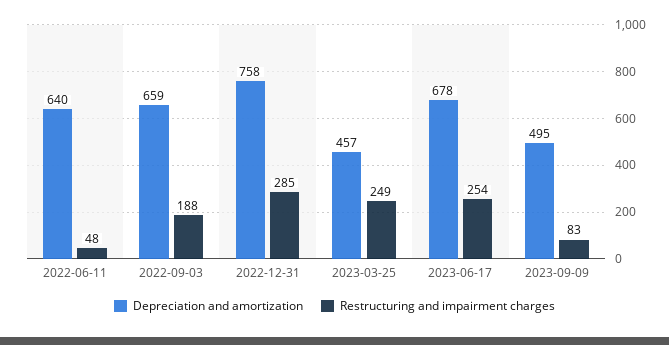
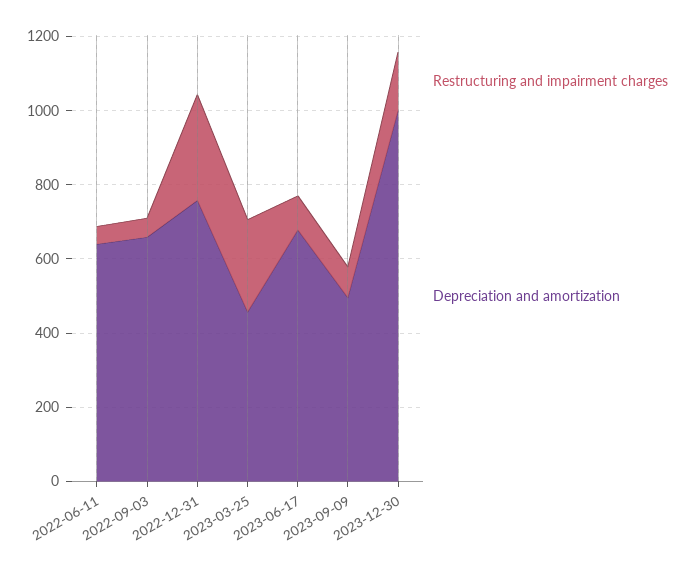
Restructuring and impairment charges, 2022-09-03: 188 -> 50
Restructuring and impairment charges, 2023-06-17: 254 -> 100
Restructuring and impairment charges, 2023-12-30: none -> 150
Depreciation and amortization, 2023-12-30: none -> 1000

